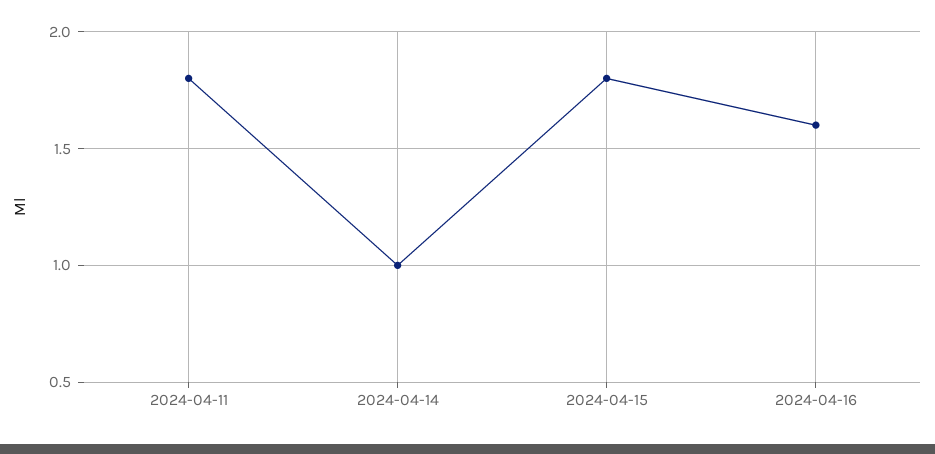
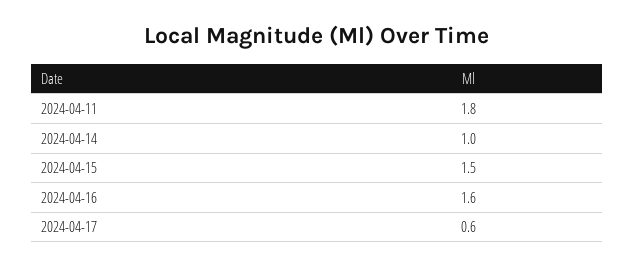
2024-04-15: 1.8 -> 1.5
2024-04-17: none -> 0.6

